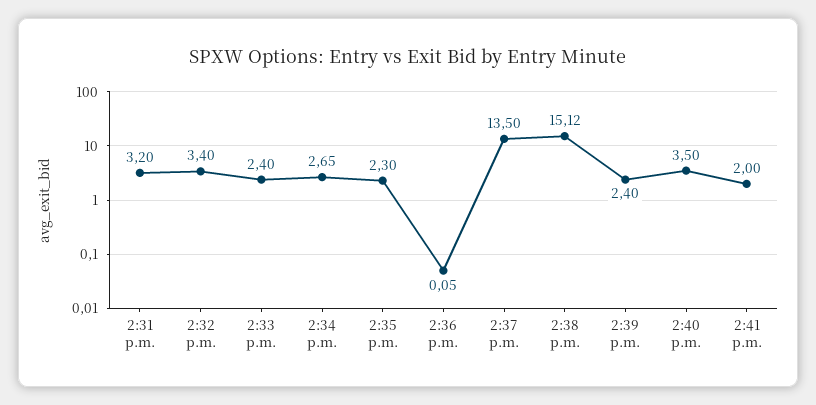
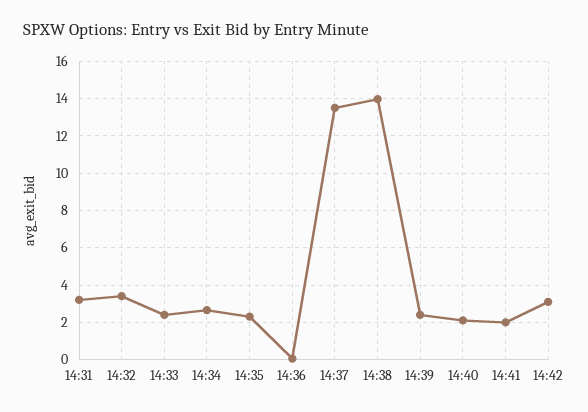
2:38 p.m.: 15.12 -> 14
2:40 p.m.: 3.5 -> 2
14:42: none -> 3

